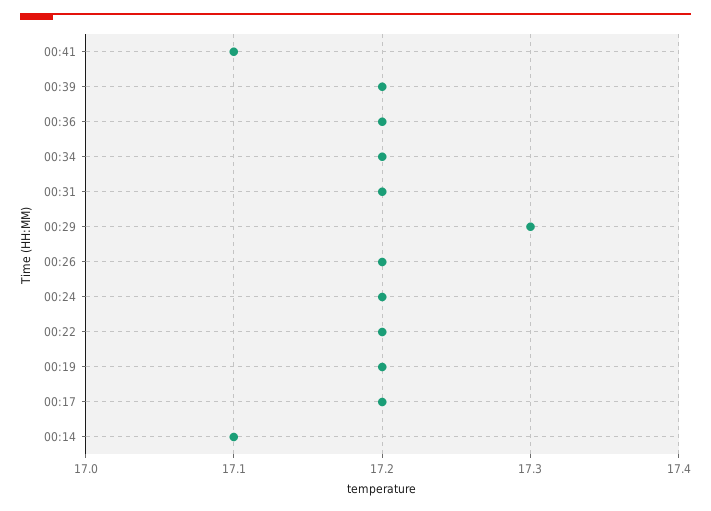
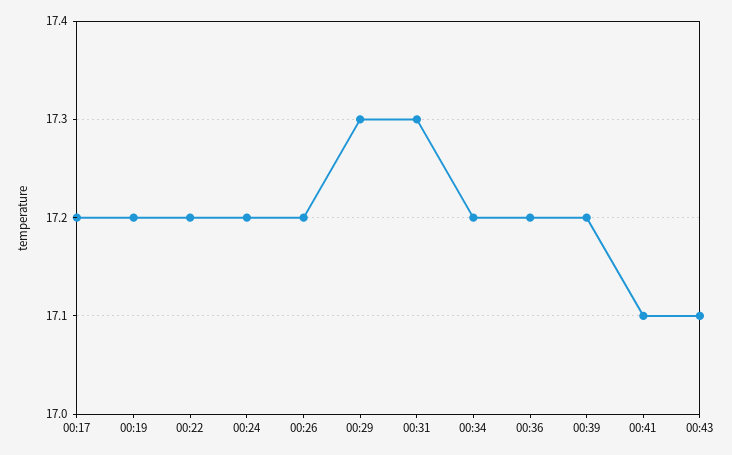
00:31: 17.2 -> 17.3
00:14: 17.1 -> none
00:43: none -> 17.1

